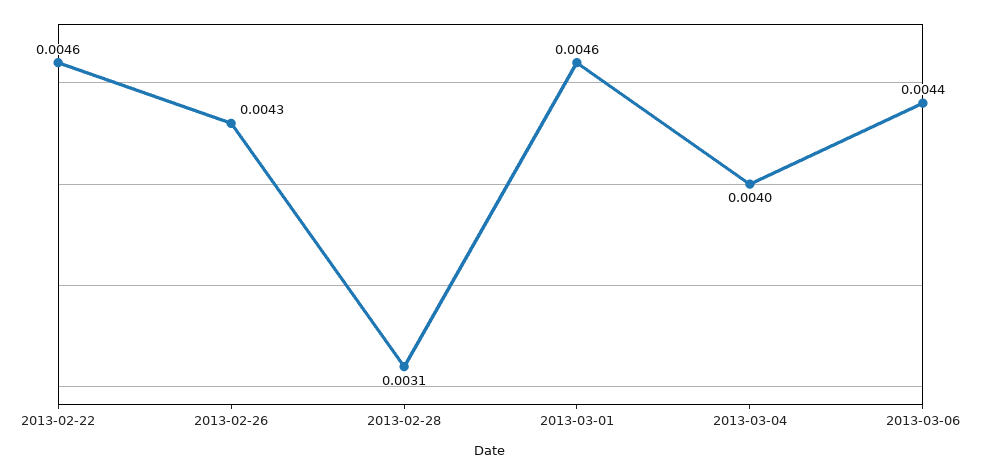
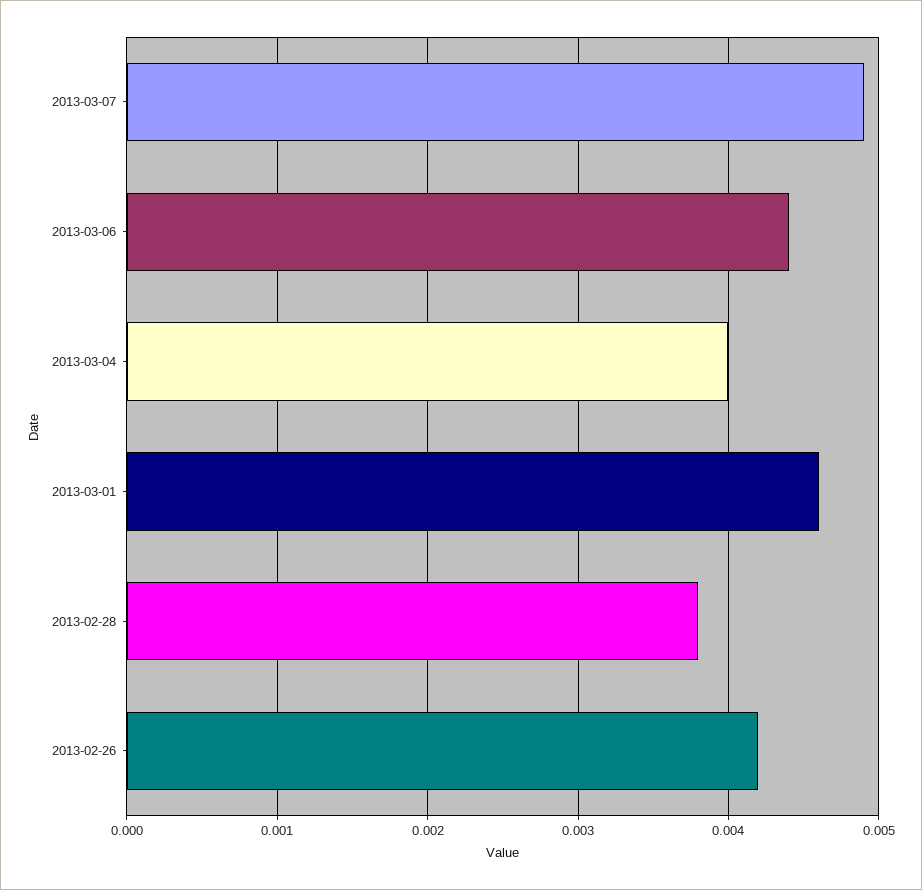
2013-02-22: 0.0046 -> none
2013-02-26: 0.0043 -> 0.0042
2013-02-28: 0.0031 -> 0.0038
2013-03-07: none -> 0.0049

